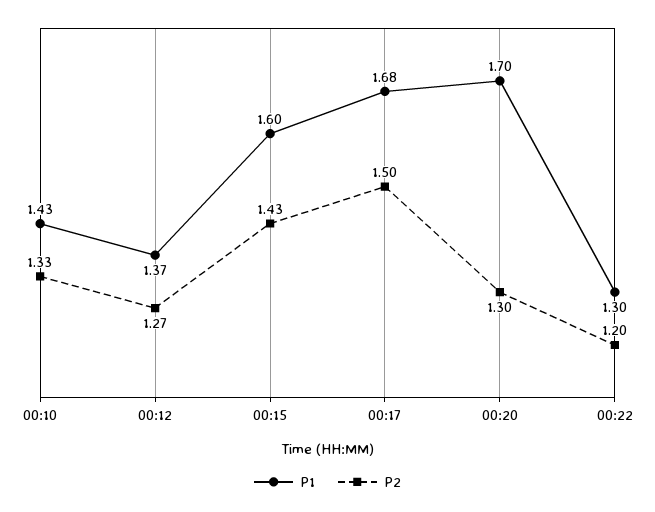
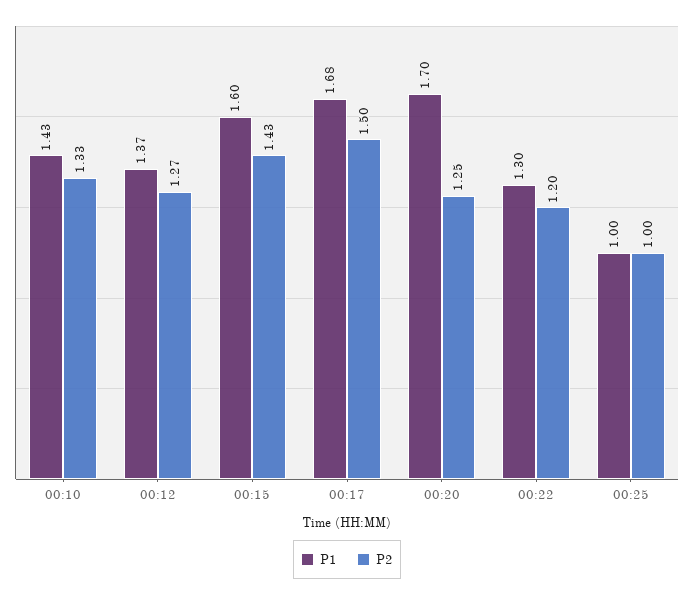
P2, 00:20: 1.3 -> 1.25
P1, 00:25: none -> 1
P2, 00:25: none -> 1

